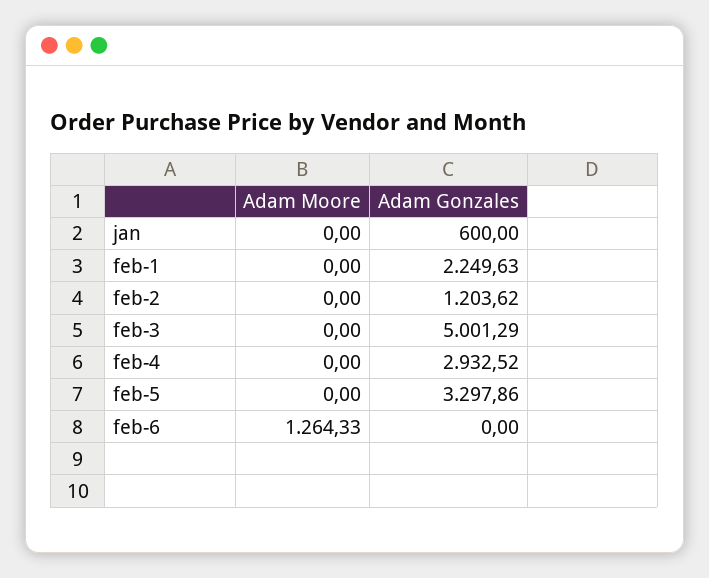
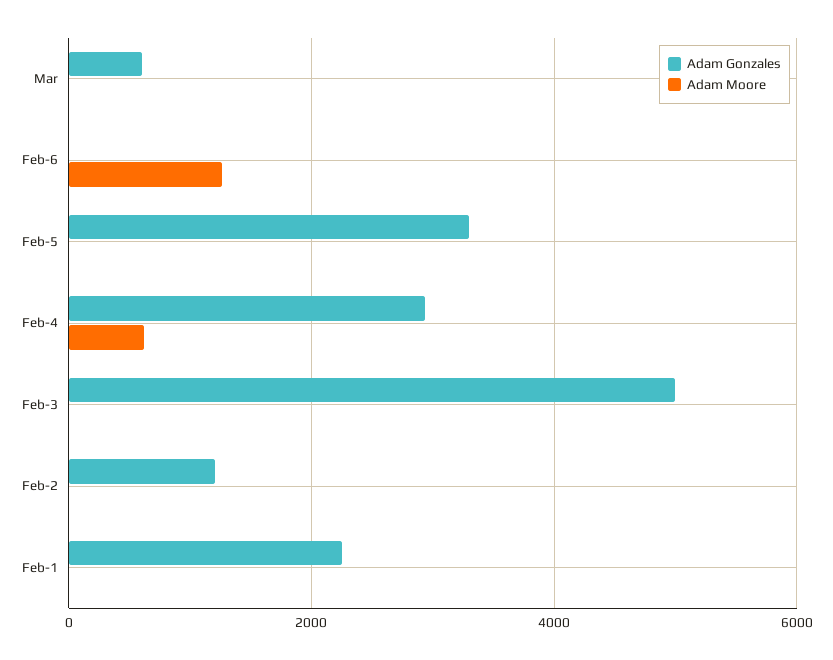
Adam Moore, jan: 0 -> none
Adam Gonzales, jan: 600 -> none
Adam Moore, feb-4: 0 -> 600
Adam Gonzales, Mar: none -> 600
Adam Moore, Mar: none -> 0

